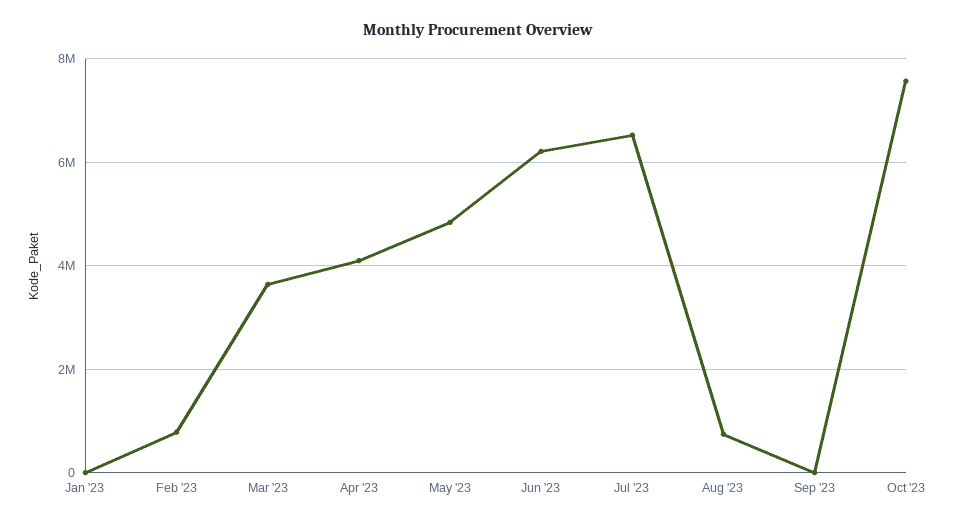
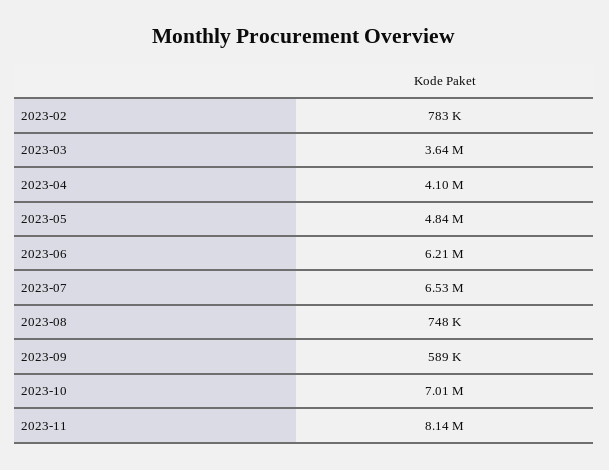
Jan '23: 0 -> none
Sep '23: 0 -> 589000
Oct '23: 7600000 -> 7010000
2023-11: none -> 8140000

